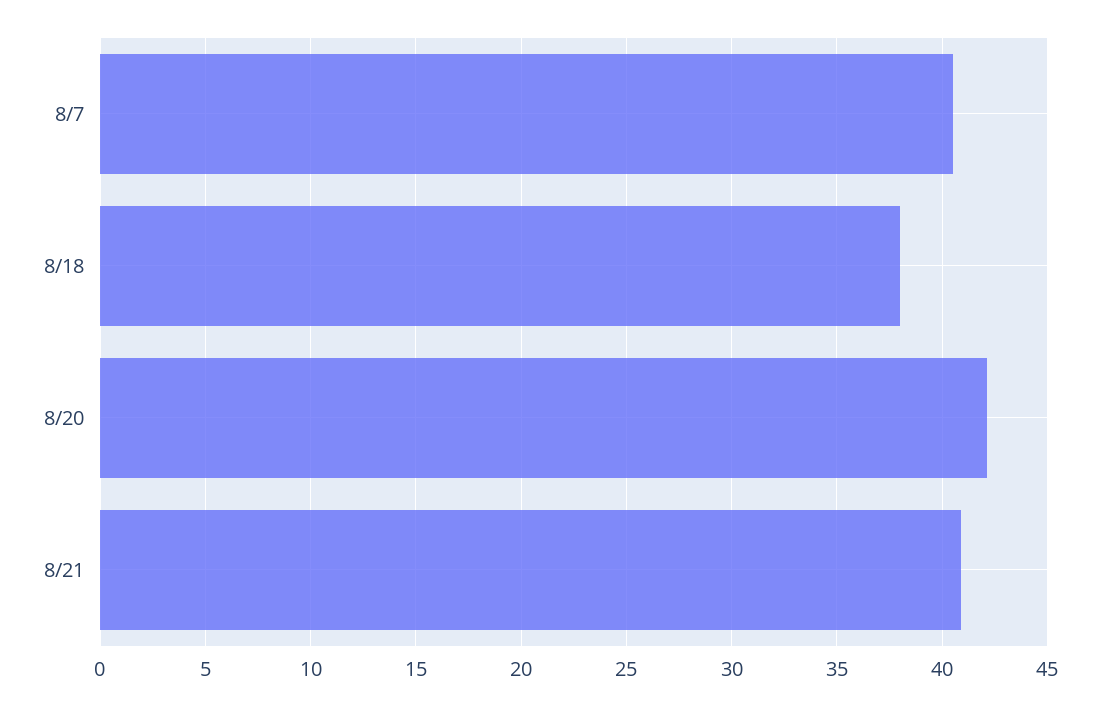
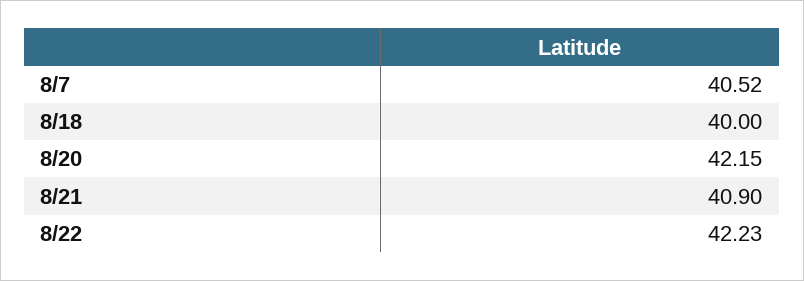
8/18: 38 -> 40
8/22: none -> 42.23

